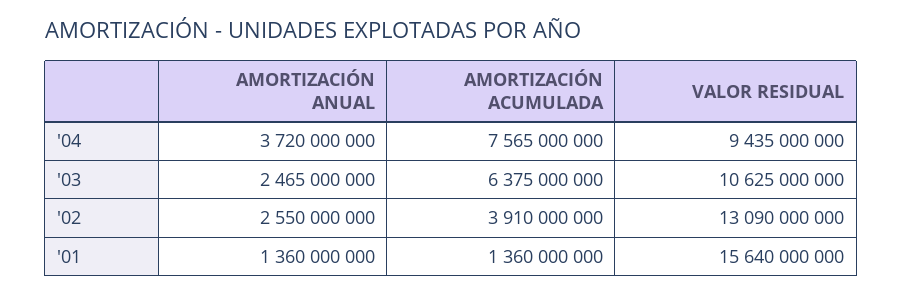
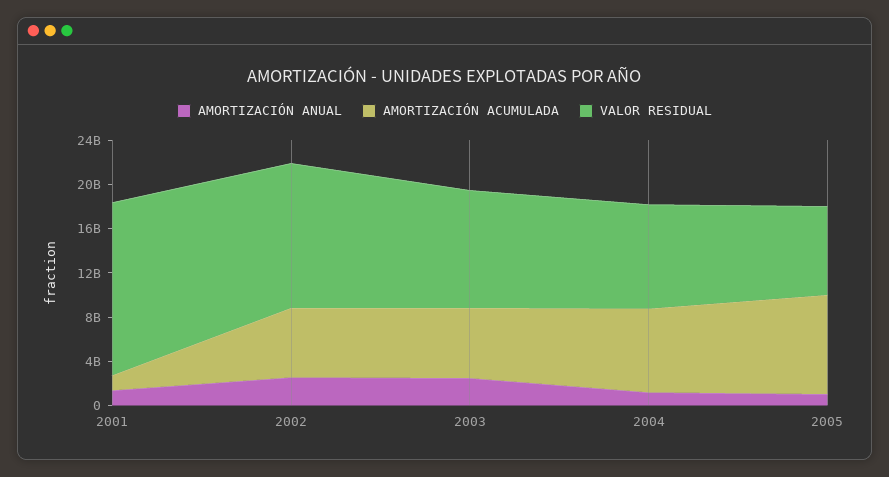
AMORTIZACIÓN ANUAL, '04: 3720000000 -> 1000000000
AMORTIZACIÓN ACUMULADA, '02: 3910000000 -> 6000000000
AMORTIZACIÓN ANUAL, 2005: none -> 1000000000
AMORTIZACIÓN ACUMULADA, 2005: none -> 9000000000
VALOR RESIDUAL, 2005: none -> 8000000000

